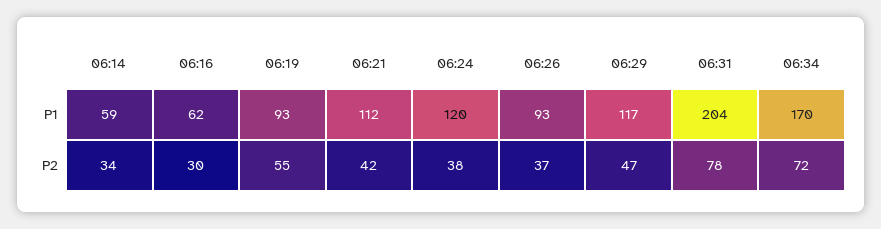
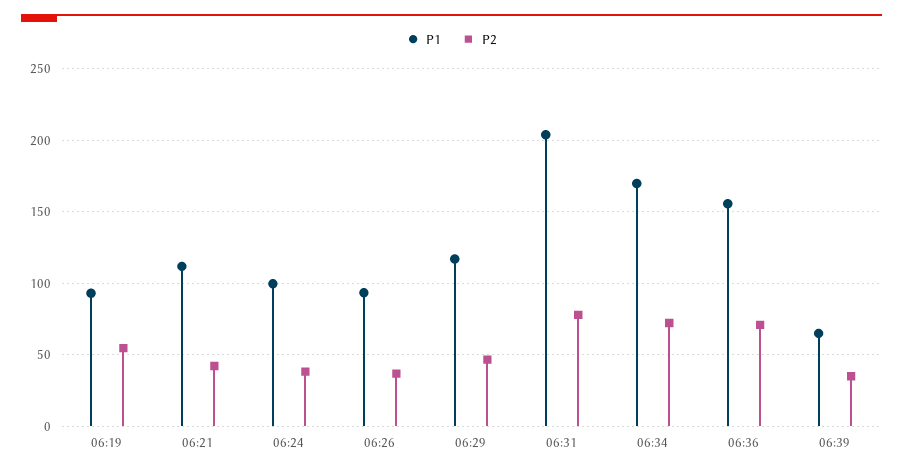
P1, 06:14: 59 -> none
P1, 06:16: 62 -> none
P1, 06:24: 120 -> 100
P2, 06:14: 34 -> none
P2, 06:16: 30 -> none
P1, 06:36: none -> 155
P2, 06:36: none -> 70
P1, 06:39: none -> 65
P2, 06:39: none -> 35

